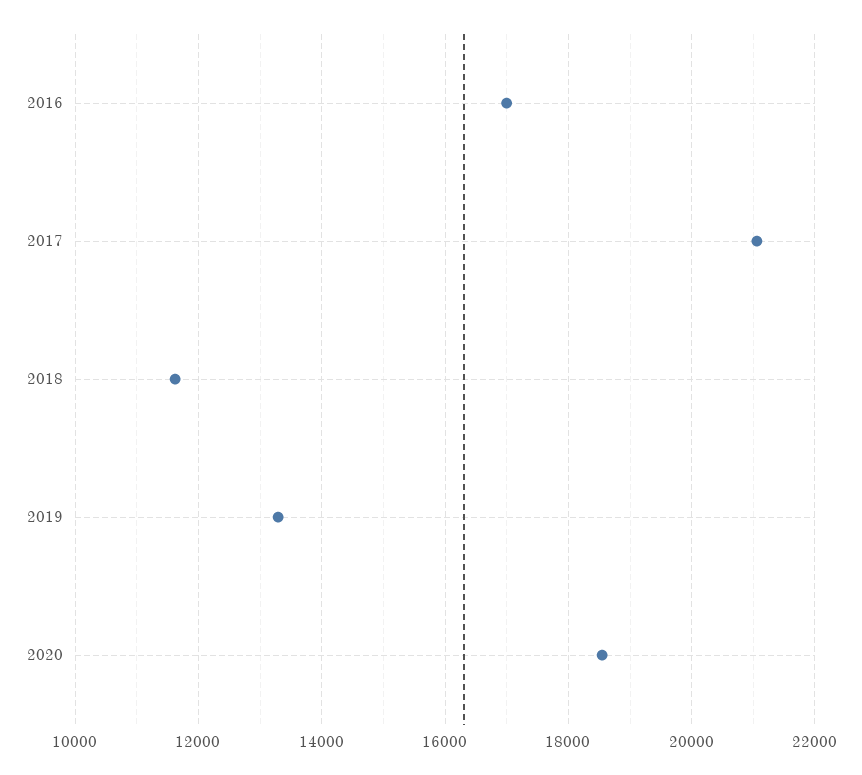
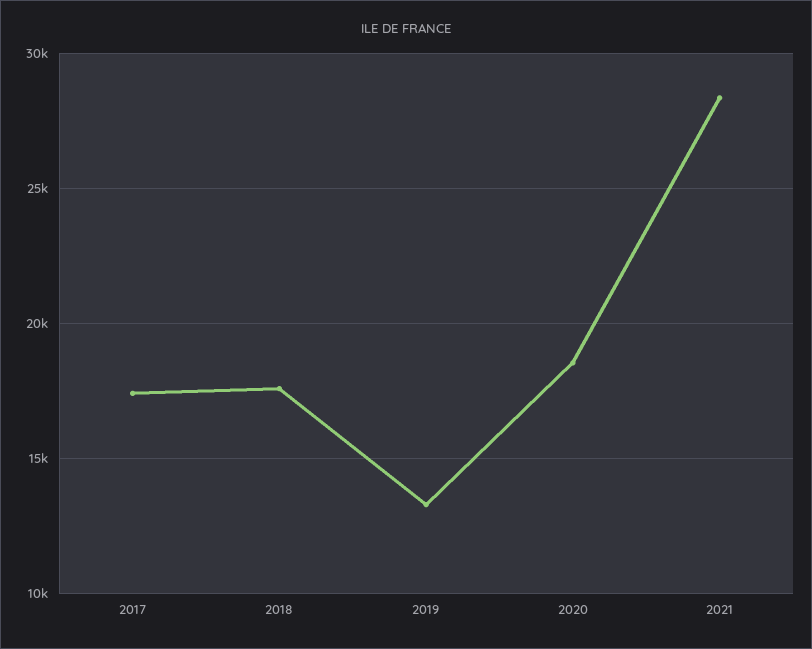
2016: 17000 -> none
2017: 21000 -> 17500
2018: 11600 -> 17500
2021: none -> 28500

